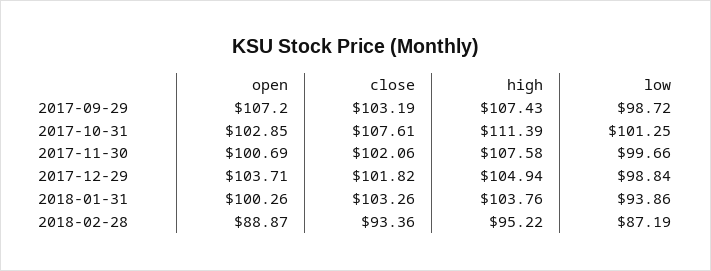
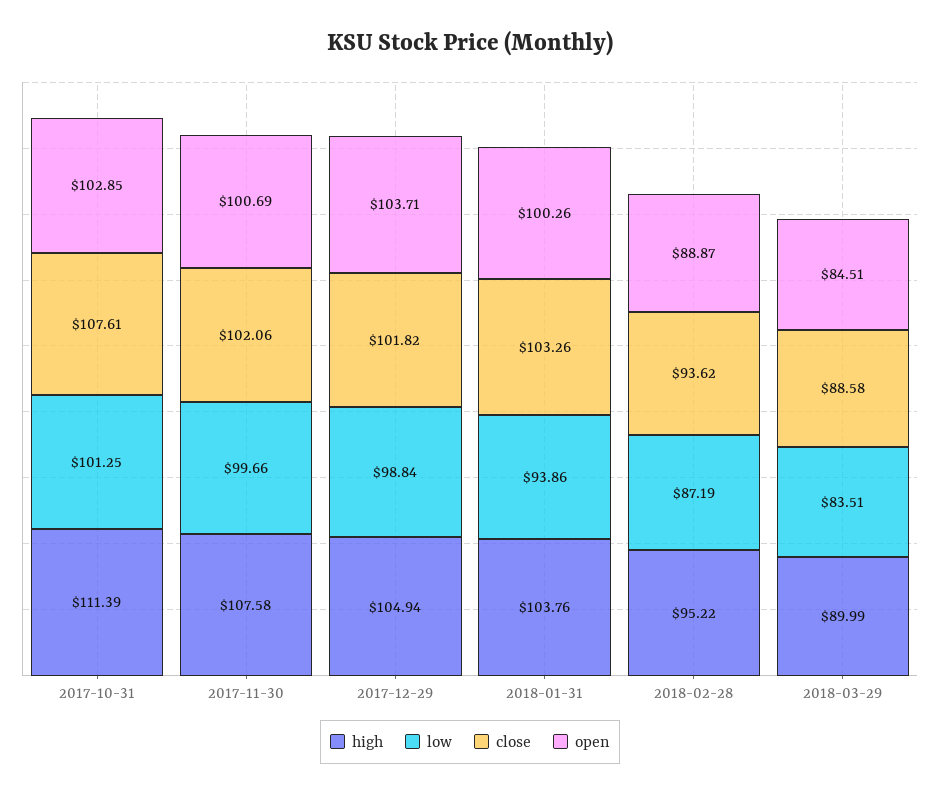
open, 2017-09-29: 107.2 -> none
close, 2017-09-29: 103.19 -> none
high, 2017-09-29: 107.43 -> none
low, 2017-09-29: 98.72 -> none
close, 2018-02-28: 93.36 -> 93.62
high, 2018-03-29: none -> 89.99
low, 2018-03-29: none -> 83.51
close, 2018-03-29: none -> 88.58
open, 2018-03-29: none -> 84.51

